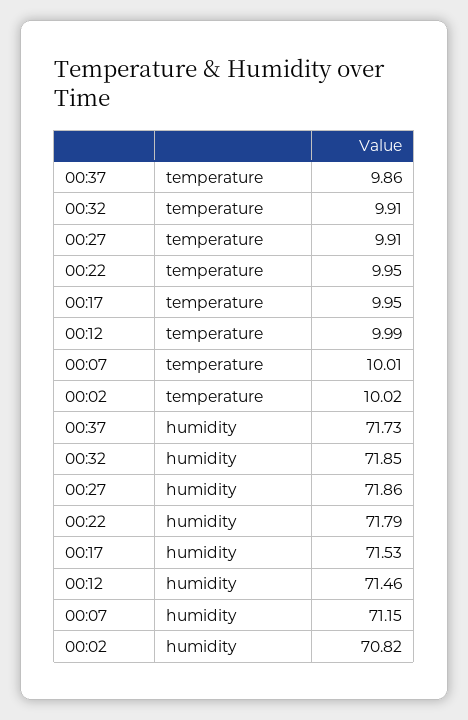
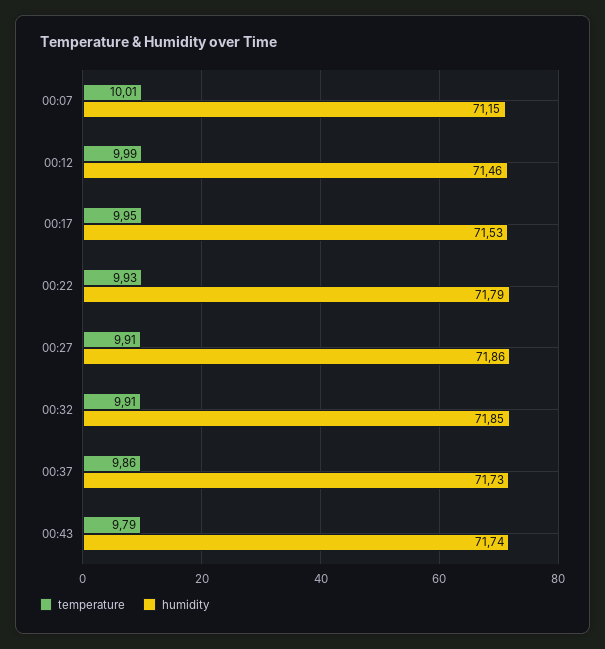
temperature, 00:22: 9.95 -> 9.93
temperature, 00:02: 10.02 -> none
humidity, 00:02: 70.82 -> none
temperature, 00:43: none -> 9.79
humidity, 00:43: none -> 71.74

